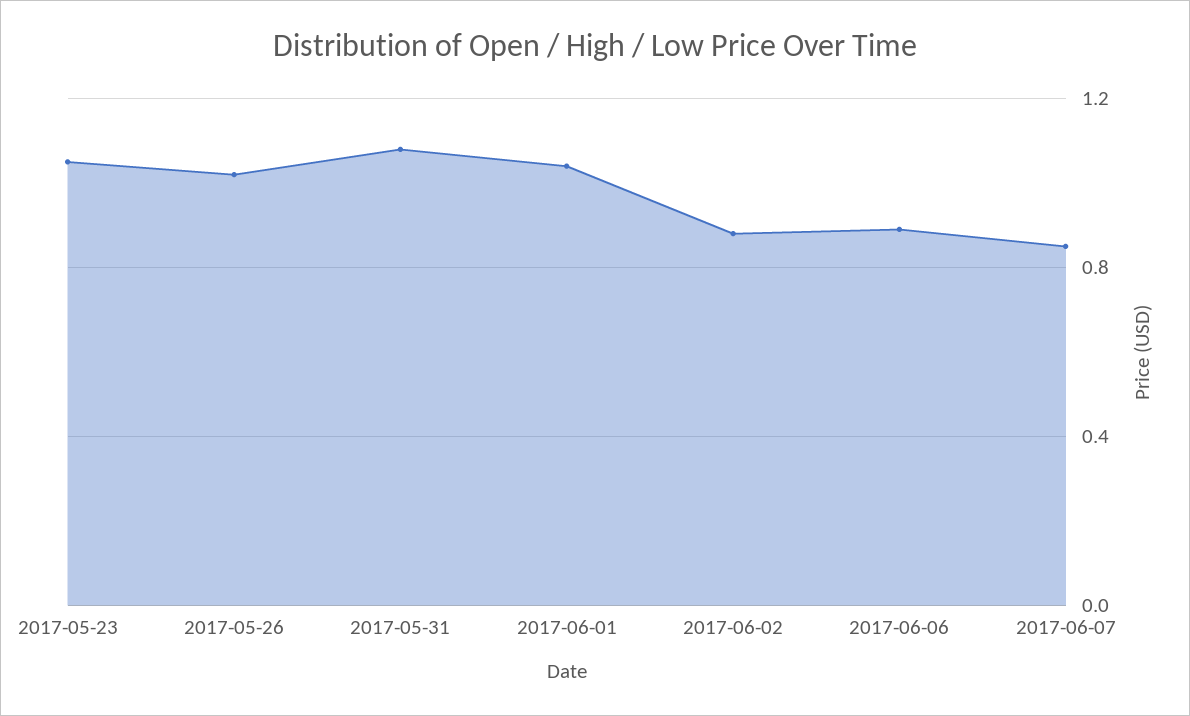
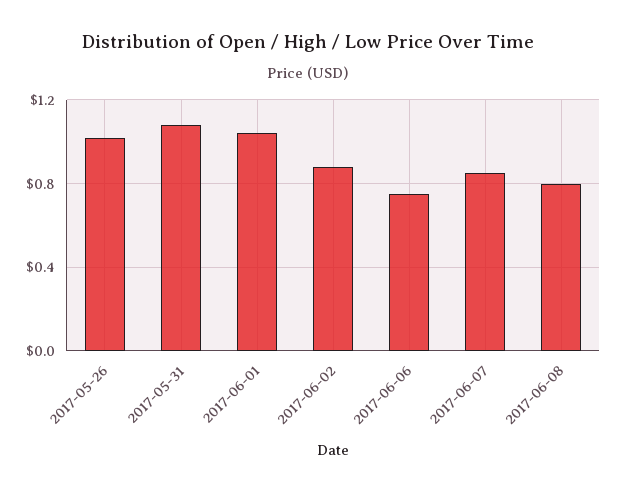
2017-05-23: 1.05 -> none
2017-06-06: 0.9 -> 0.75
2017-06-08: none -> 0.8

